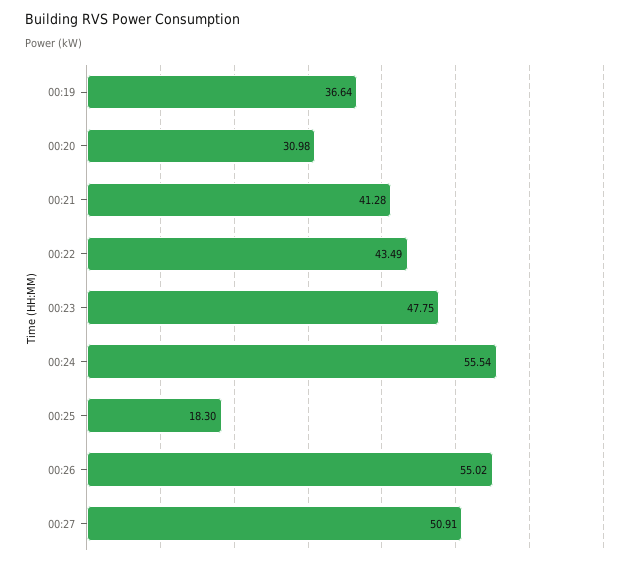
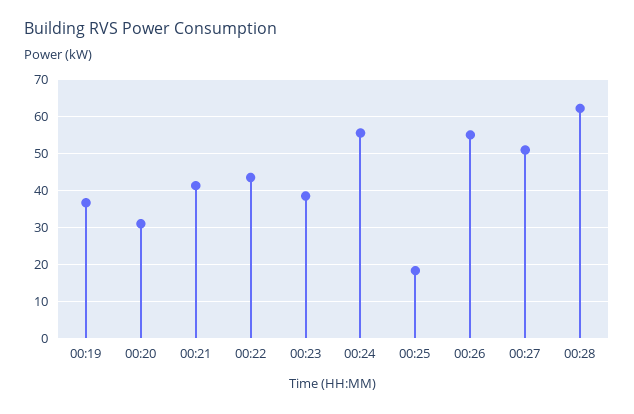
00:23: 47.75 -> 38
00:28: none -> 62

